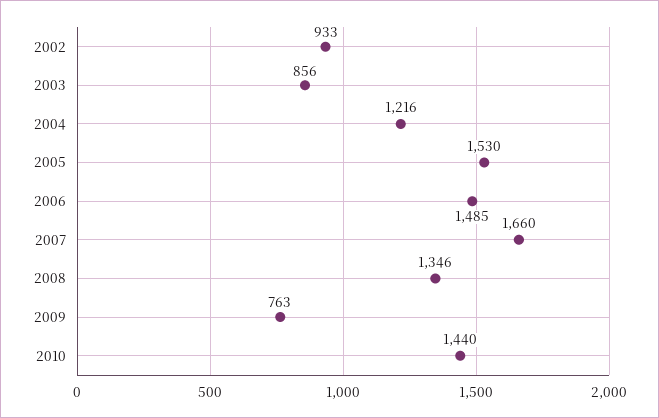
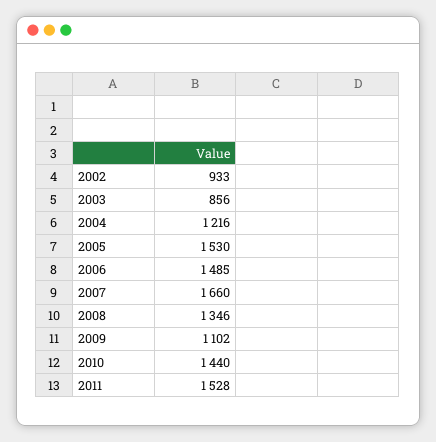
2009: 763 -> 1102
2011: none -> 1528

